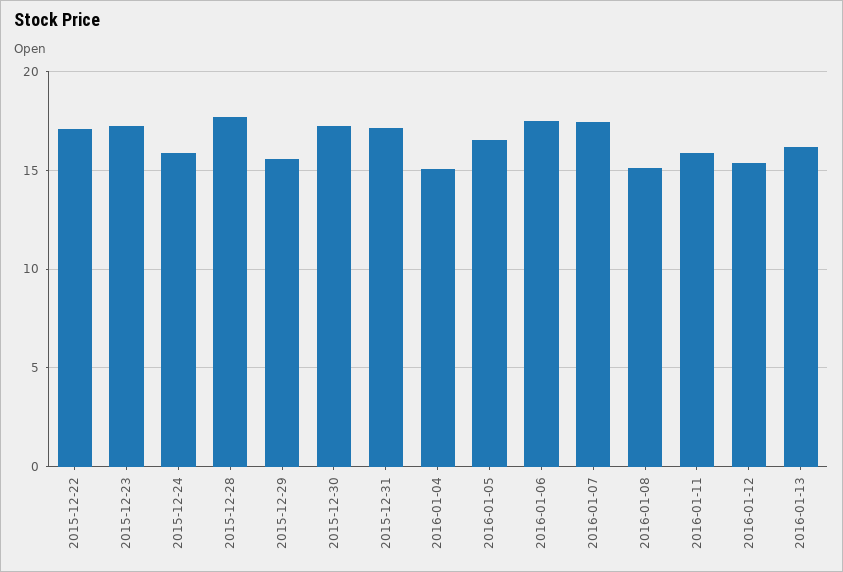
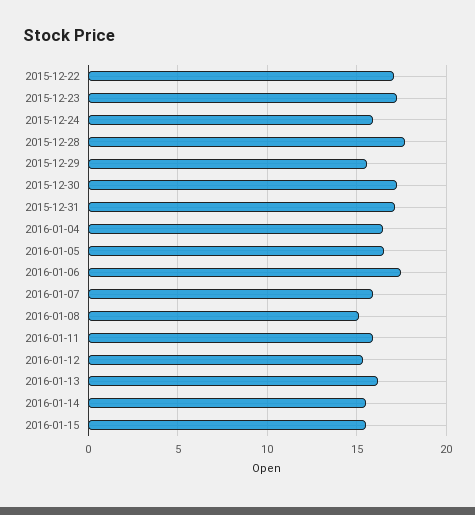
2016-01-04: 15 -> 16.5
2016-01-07: 17.5 -> 16
2016-01-14: none -> 15.5
2016-01-15: none -> 15.5

